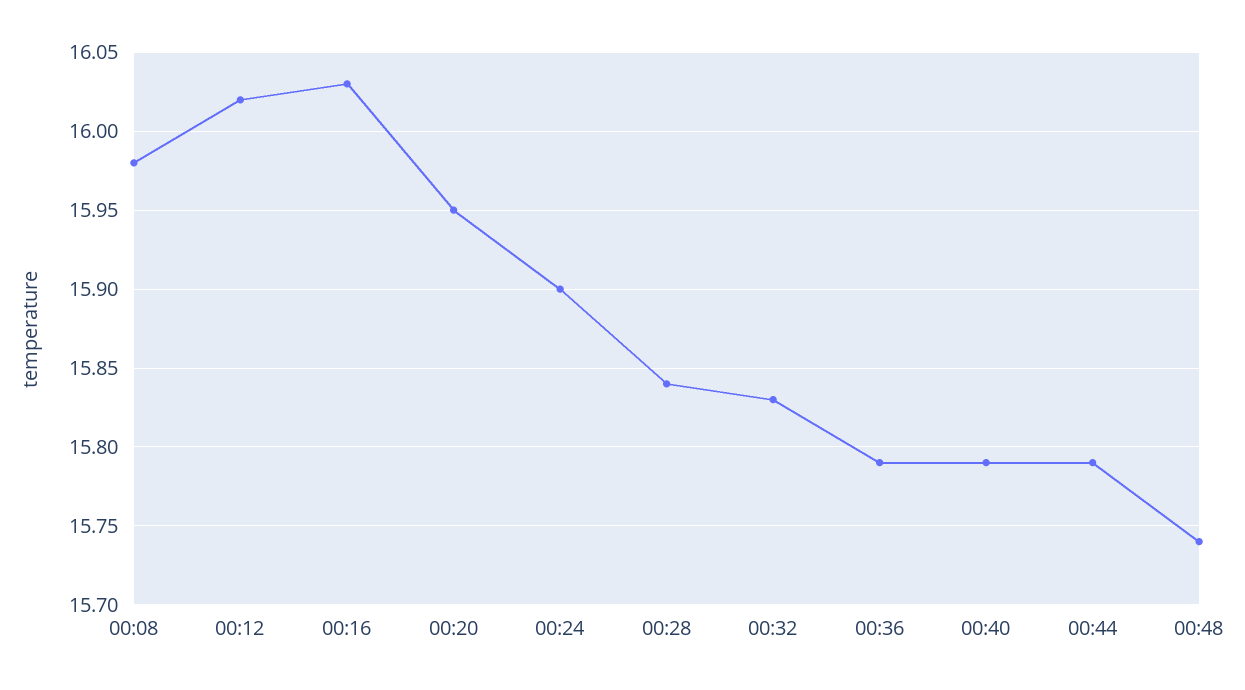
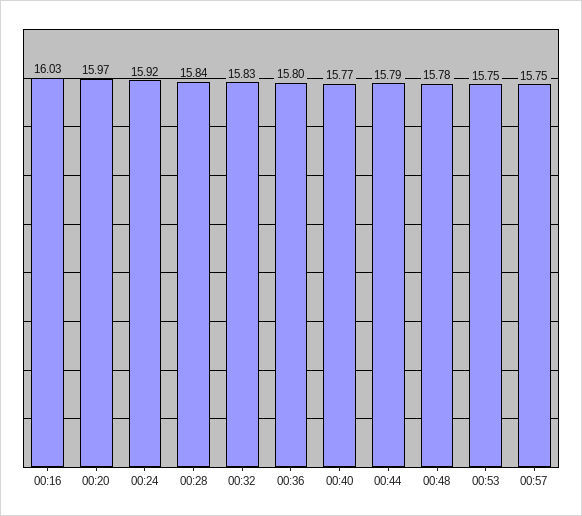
00:08: 15.98 -> none
00:12: 16.02 -> none
00:20: 15.95 -> 15.97
00:24: 15.9 -> 15.92
00:36: 15.79 -> 15.8
00:40: 15.79 -> 15.77
00:48: 15.74 -> 15.78
00:53: none -> 15.75
00:57: none -> 15.75

